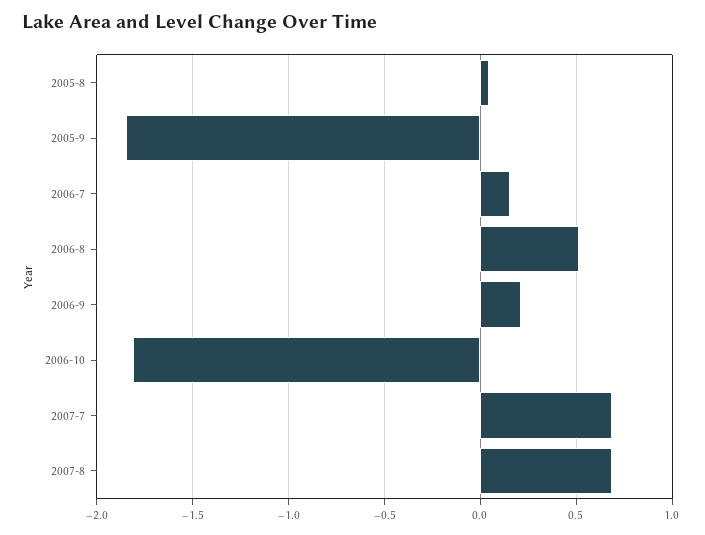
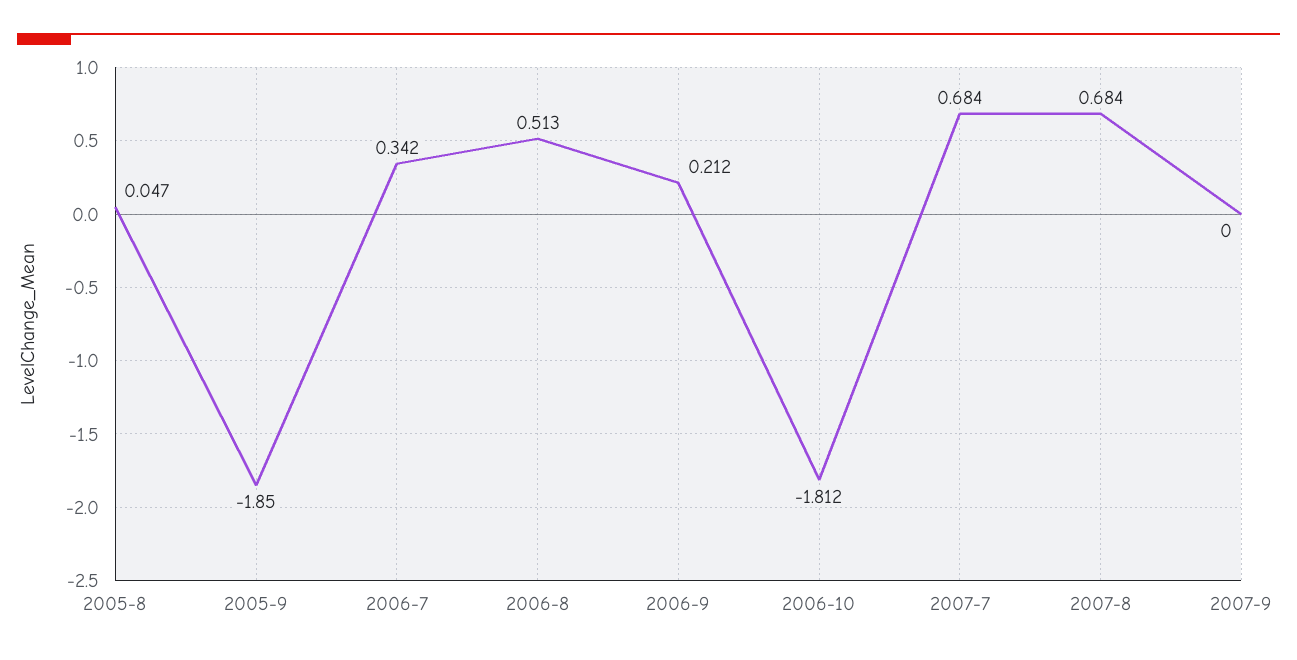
2006-7: 0.15 -> 0.342
2007-9: none -> 0

